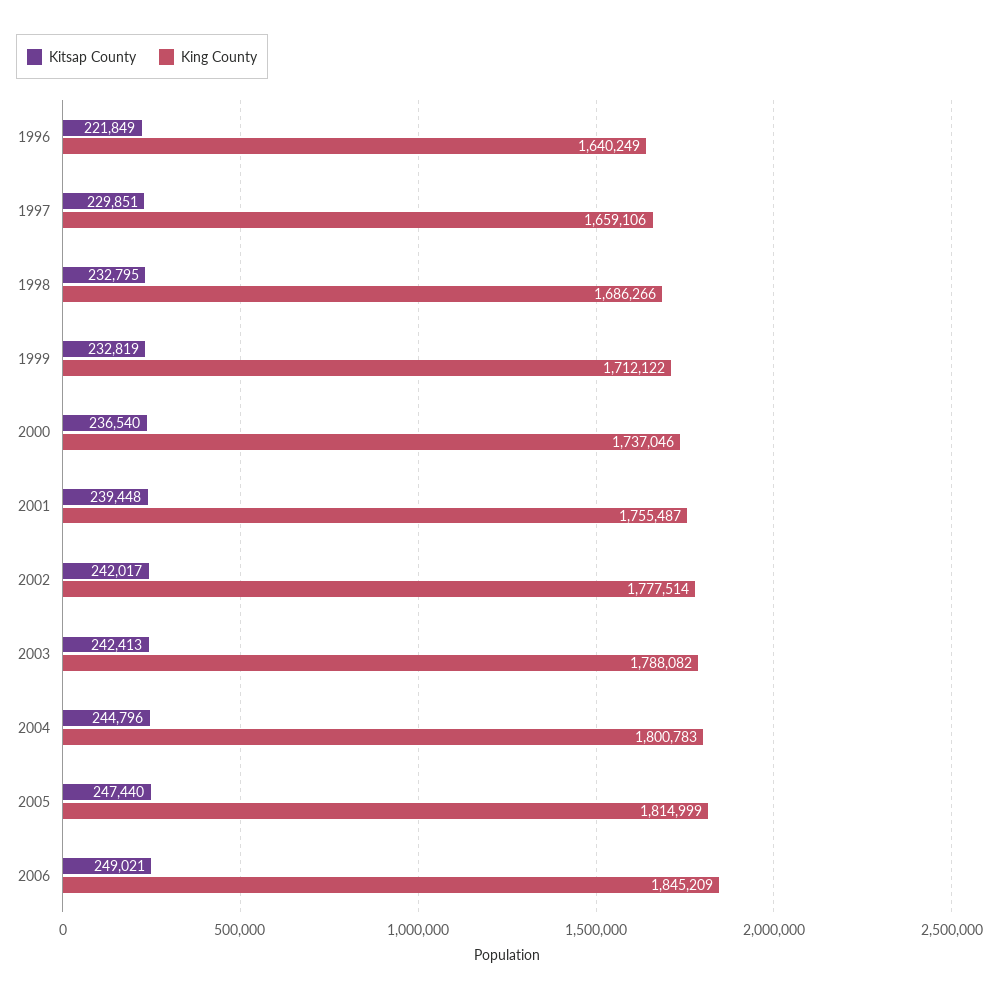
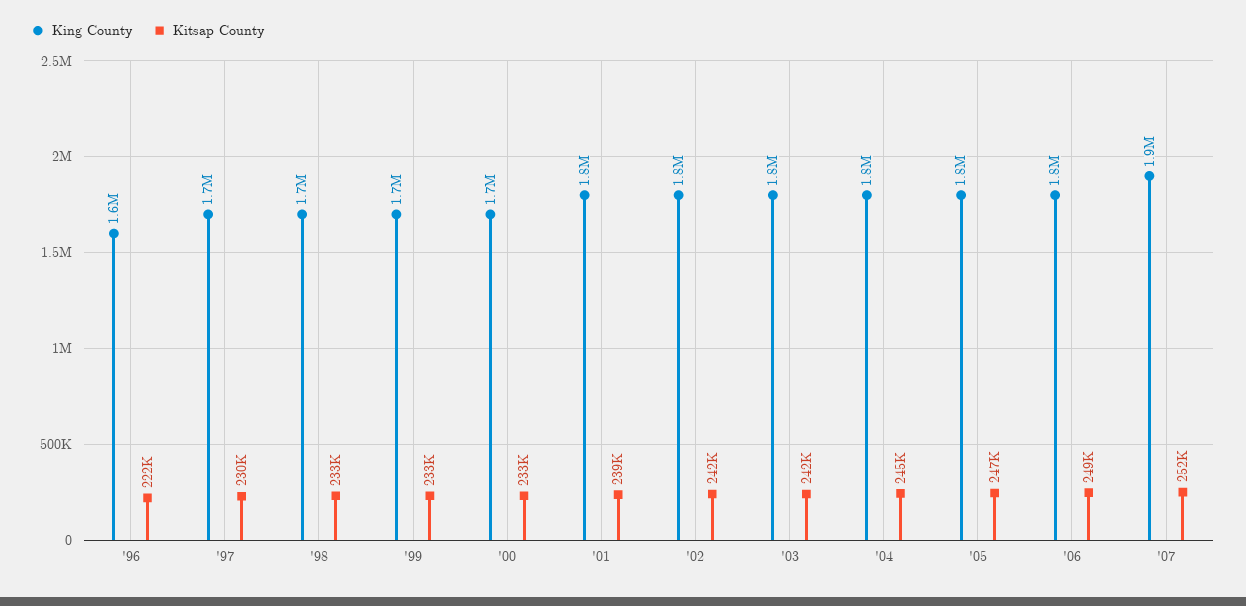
Kitsap County, 2000: 236540 -> 233000
King County, '07: none -> 1900000
Kitsap County, '07: none -> 252000

